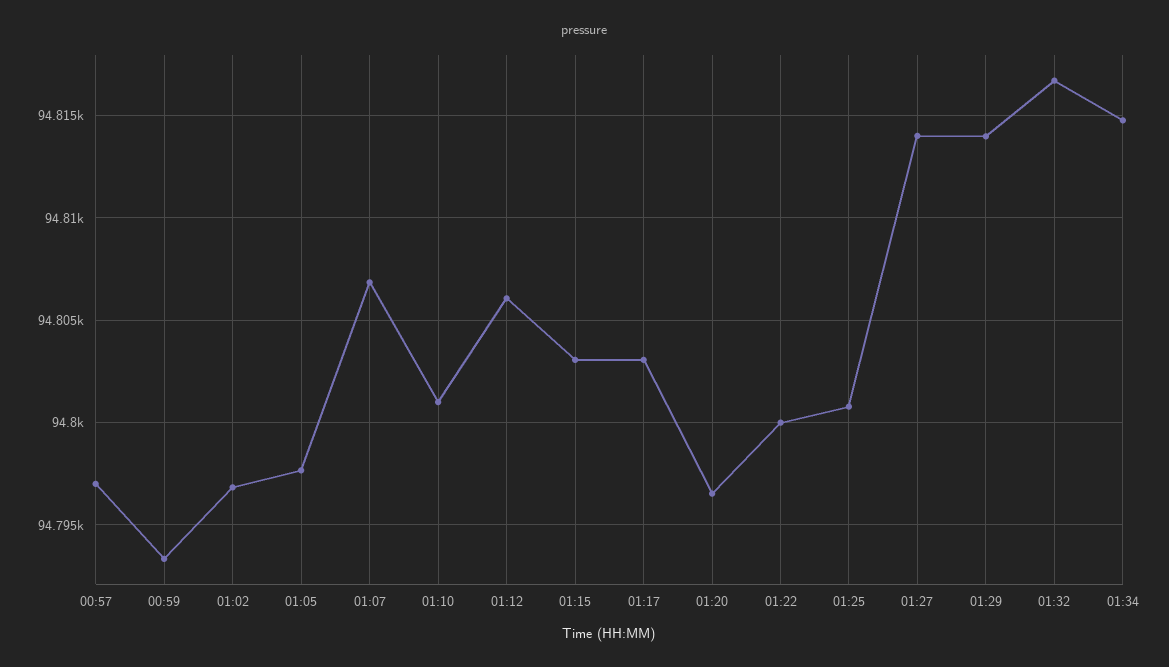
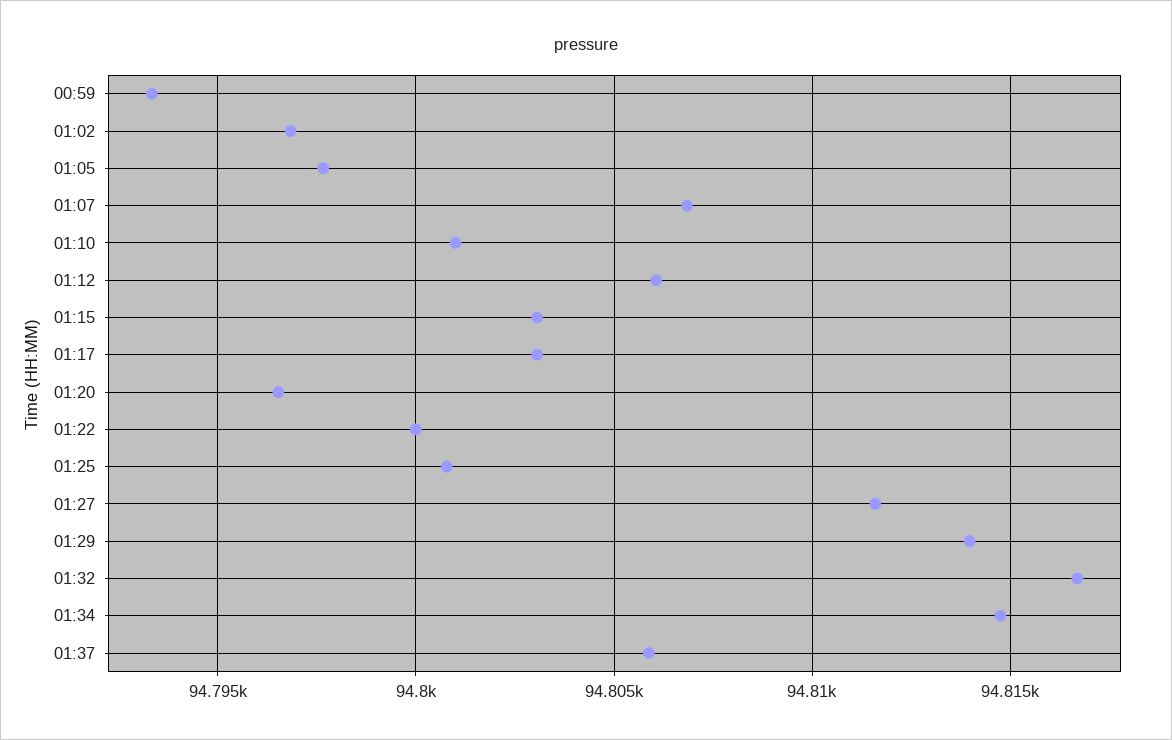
00:57: 94797 -> none
01:27: 94814 -> 94811.5
01:37: none -> 94806

